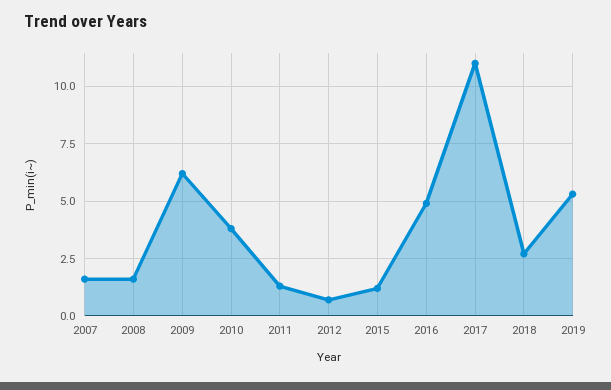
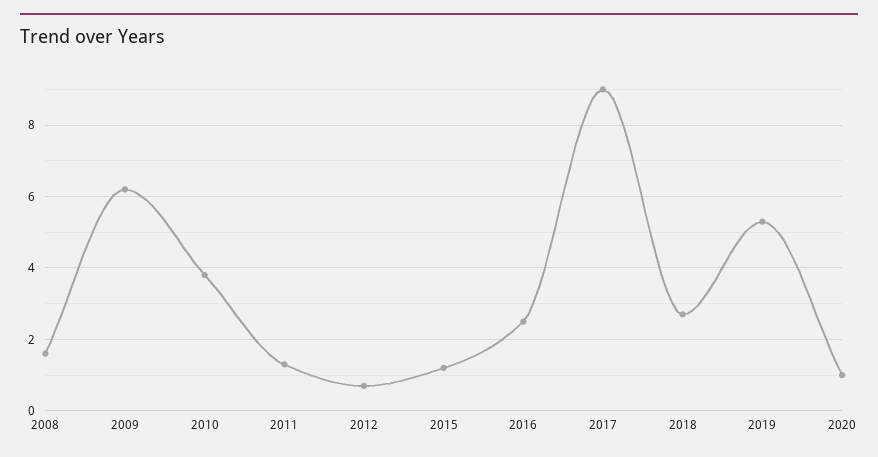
2007: 1.5 -> none
2016: 5 -> 2.5
2017: 11 -> 9
2020: none -> 1

